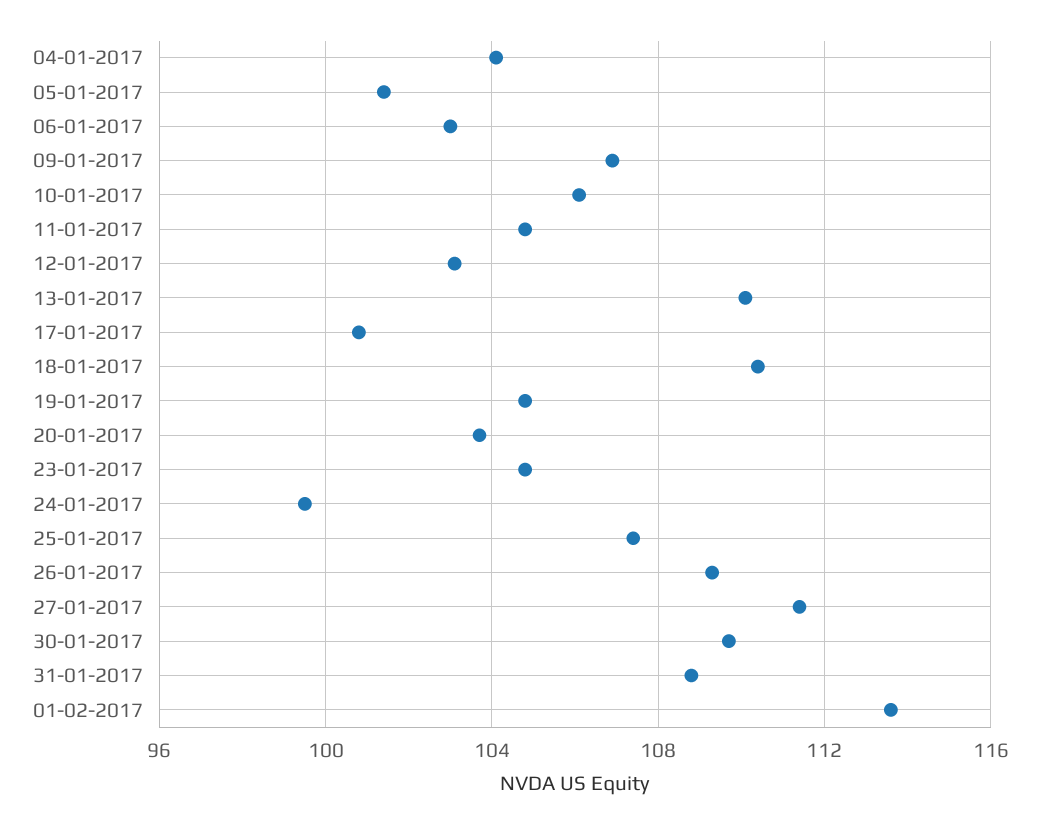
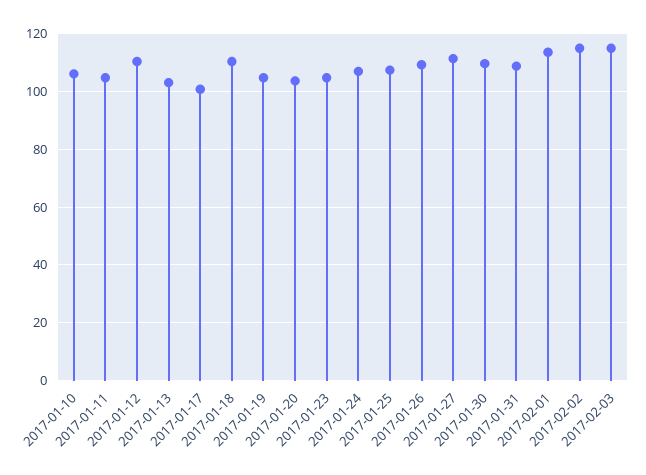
04-01-2017: 104 -> none
05-01-2017: 101.5 -> none
06-01-2017: 103 -> none
09-01-2017: 107 -> none
12-01-2017: 103 -> 110
13-01-2017: 110 -> 102.5
24-01-2017: 99.5 -> 107.5
2017-02-02: none -> 115
2017-02-03: none -> 115

